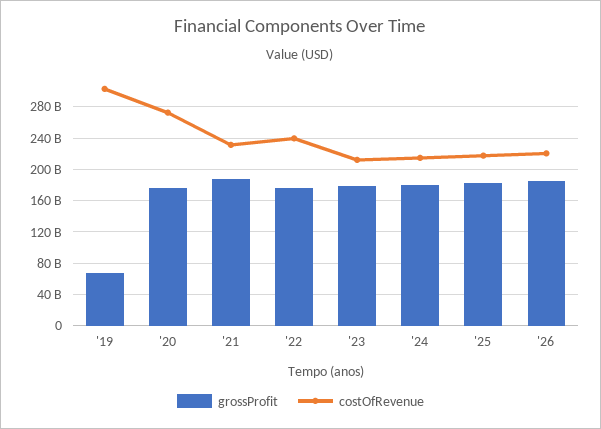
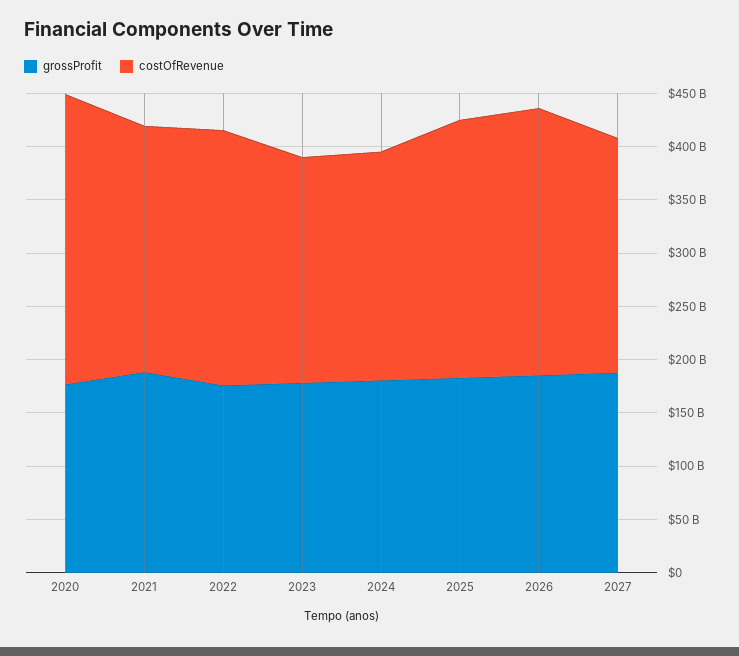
grossProfit, '19: 70000000000 -> none
costOfRevenue, '19: 300000000000 -> none
costOfRevenue, '25: 220000000000 -> 240000000000
costOfRevenue, '26: 220000000000 -> 250000000000
grossProfit, 2027: none -> 190000000000
costOfRevenue, 2027: none -> 220000000000

